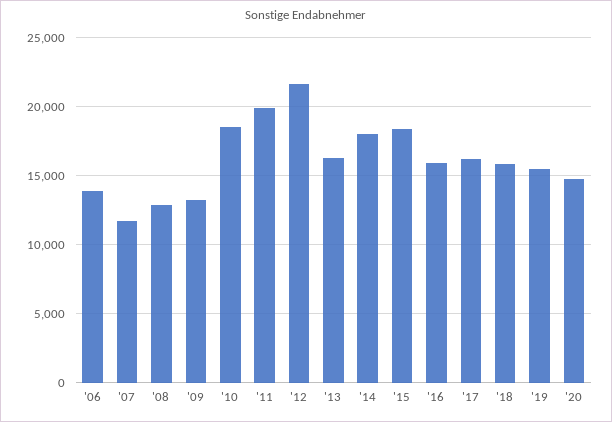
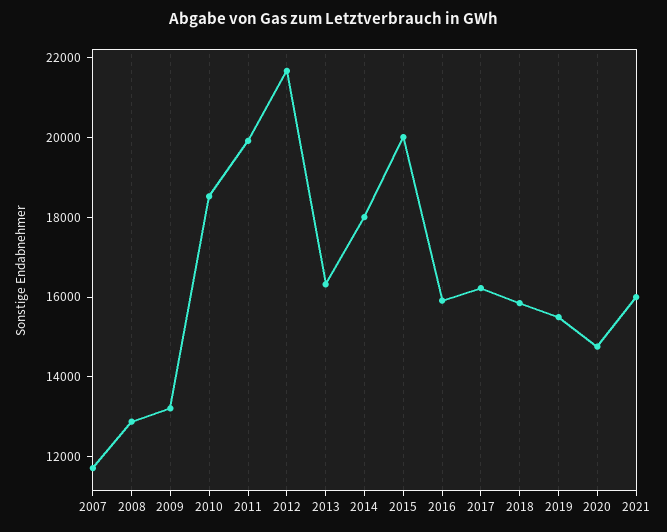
'06: 14000 -> none
'15: 18500 -> 20000
2021: none -> 16000

